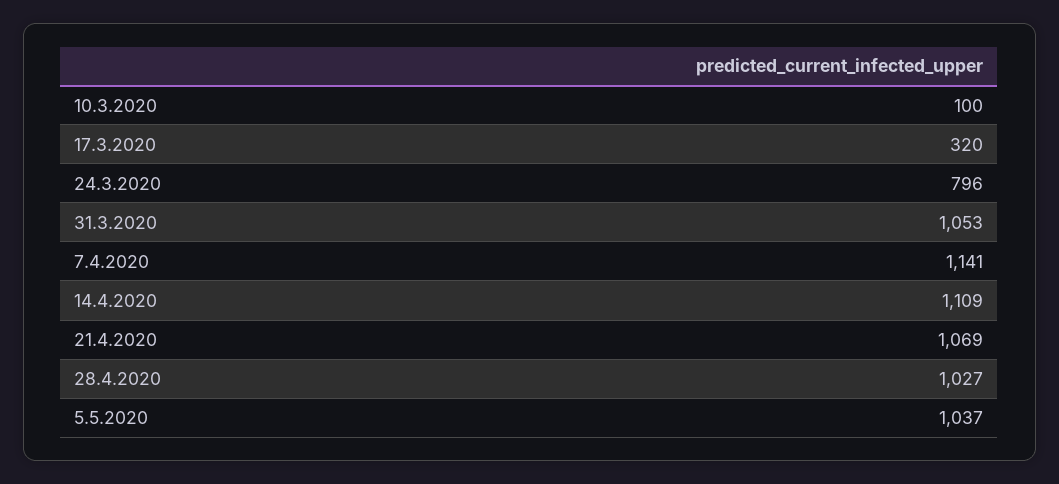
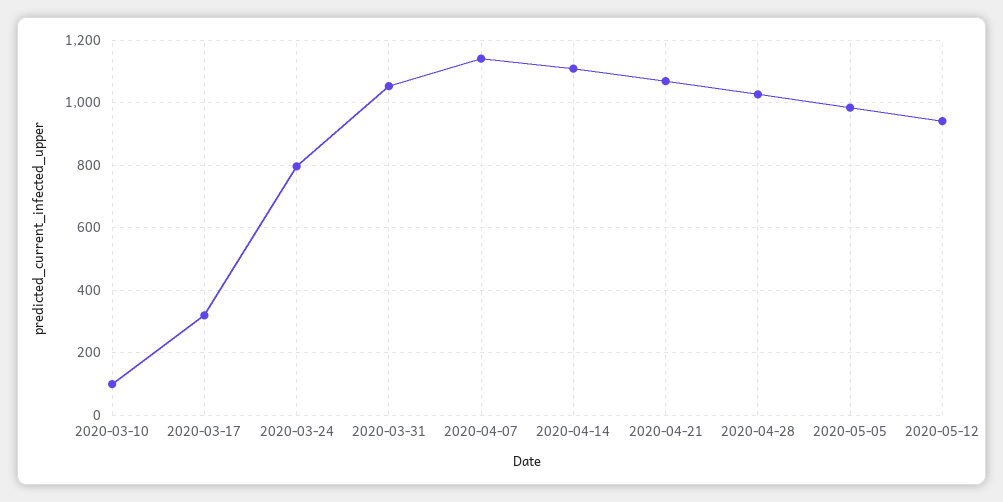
5.5.2020: 1037 -> 980
2020-05-12: none -> 940

